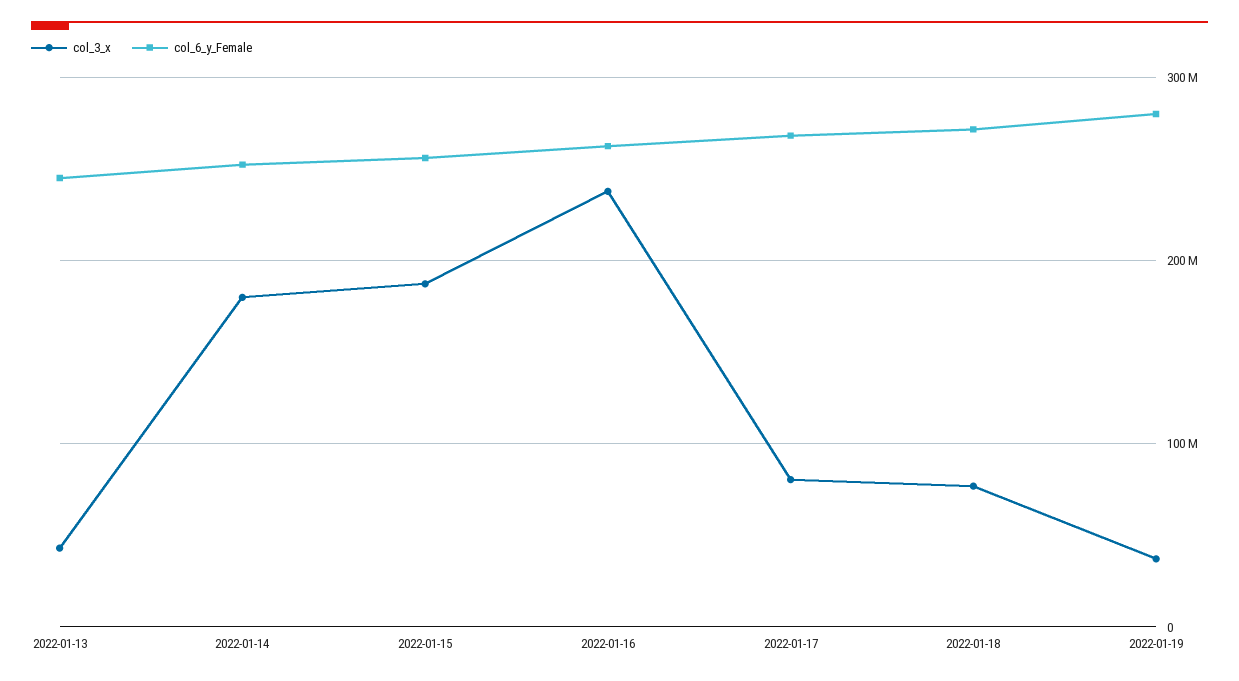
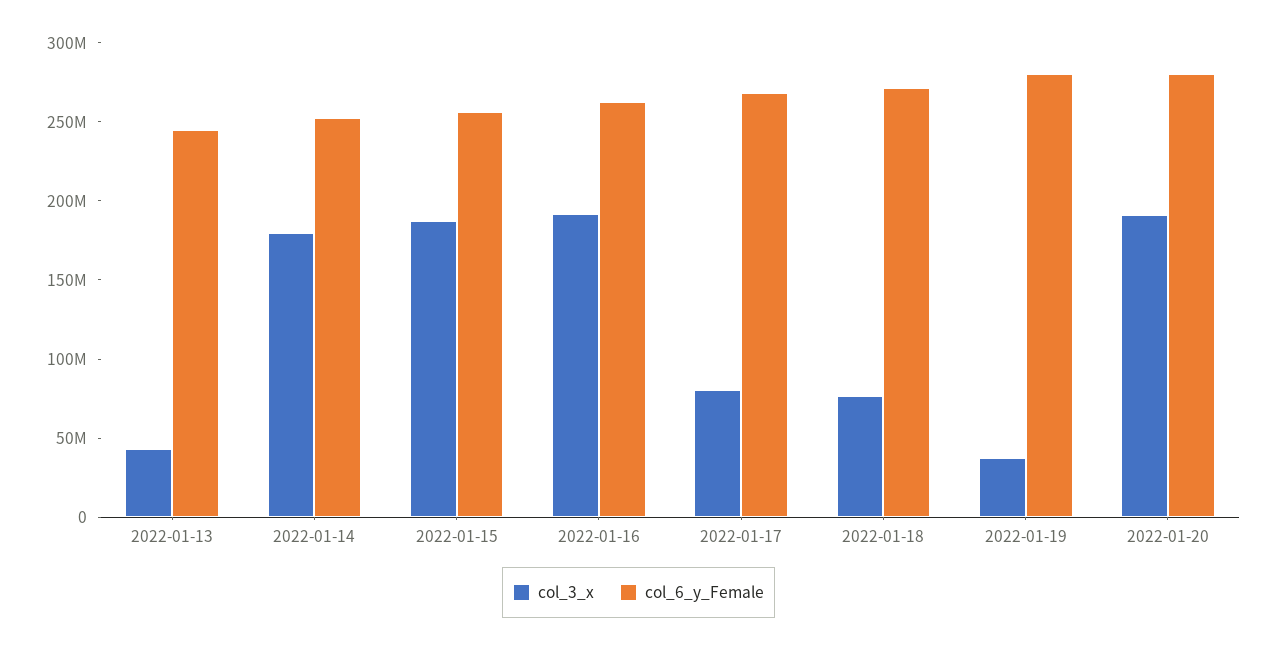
col_3_x, 2022-01-16: 240000000 -> 190000000
col_3_x, 2022-01-20: none -> 190000000
col_6_y_Female, 2022-01-20: none -> 280000000

